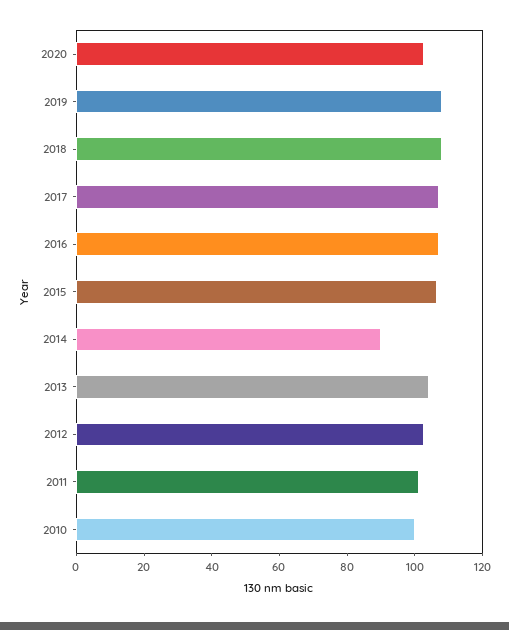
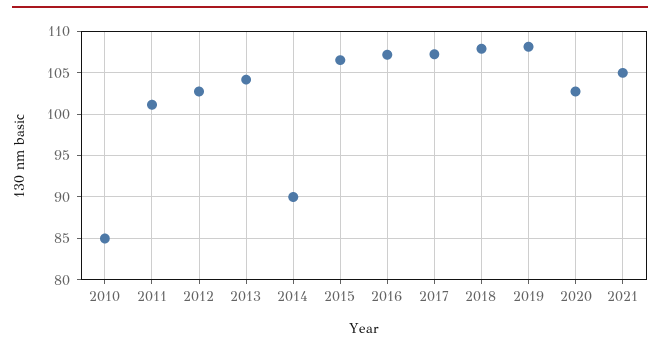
2010: 100 -> 85
2021: none -> 105

